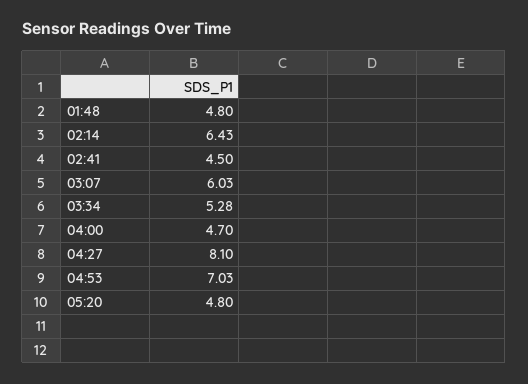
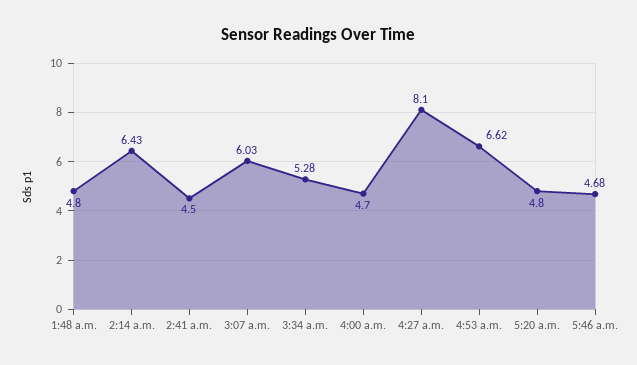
04:53: 7.03 -> 6.62
5:46 a.m.: none -> 4.68

